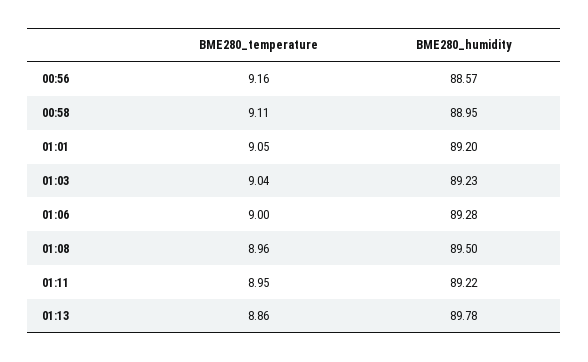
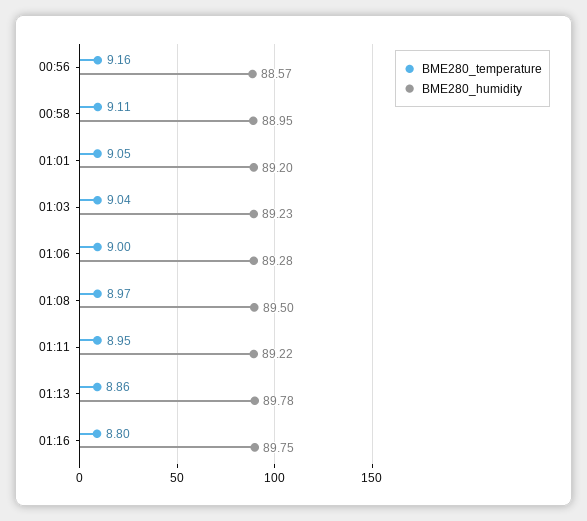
BME280_temperature, 01:08: 8.96 -> 8.97
BME280_temperature, 01:16: none -> 8.8
BME280_humidity, 01:16: none -> 89.75

